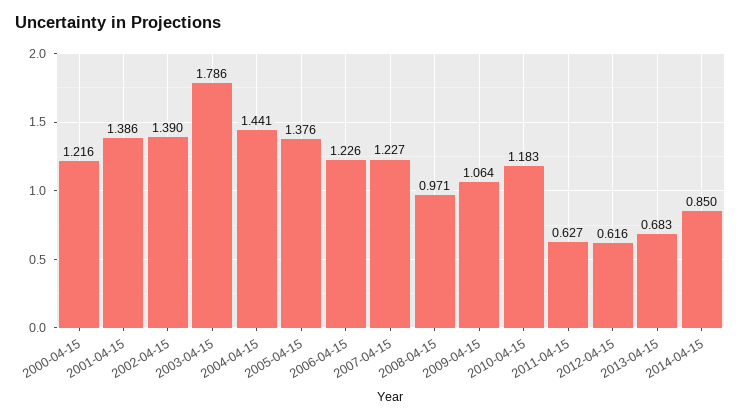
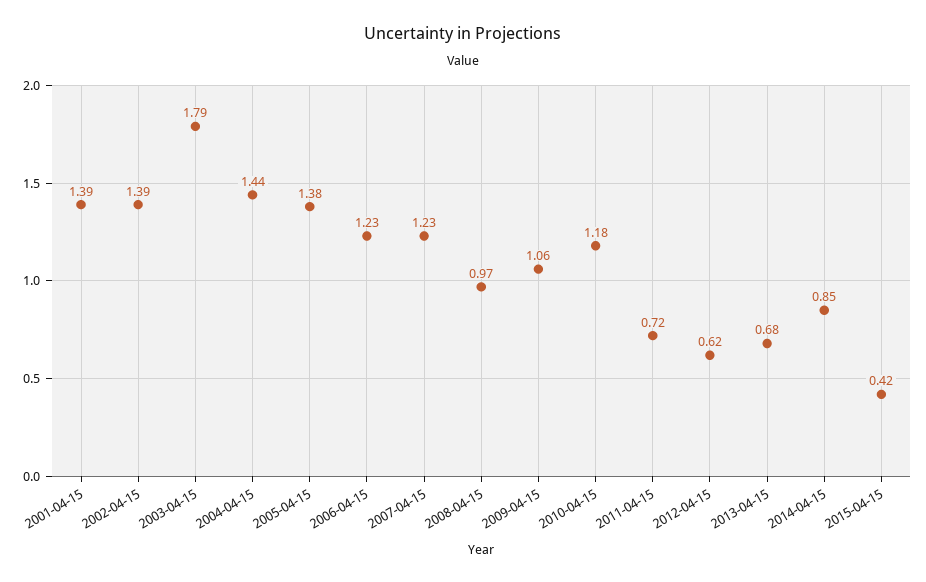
2000-04-15: 1.216 -> none
2011-04-15: 0.627 -> 0.72
2015-04-15: none -> 0.42

